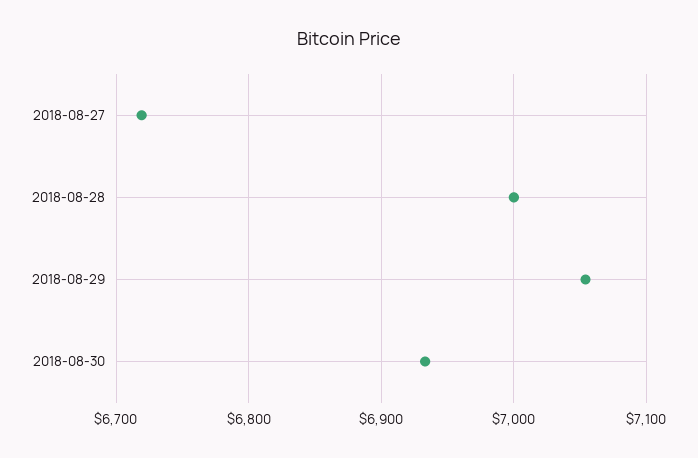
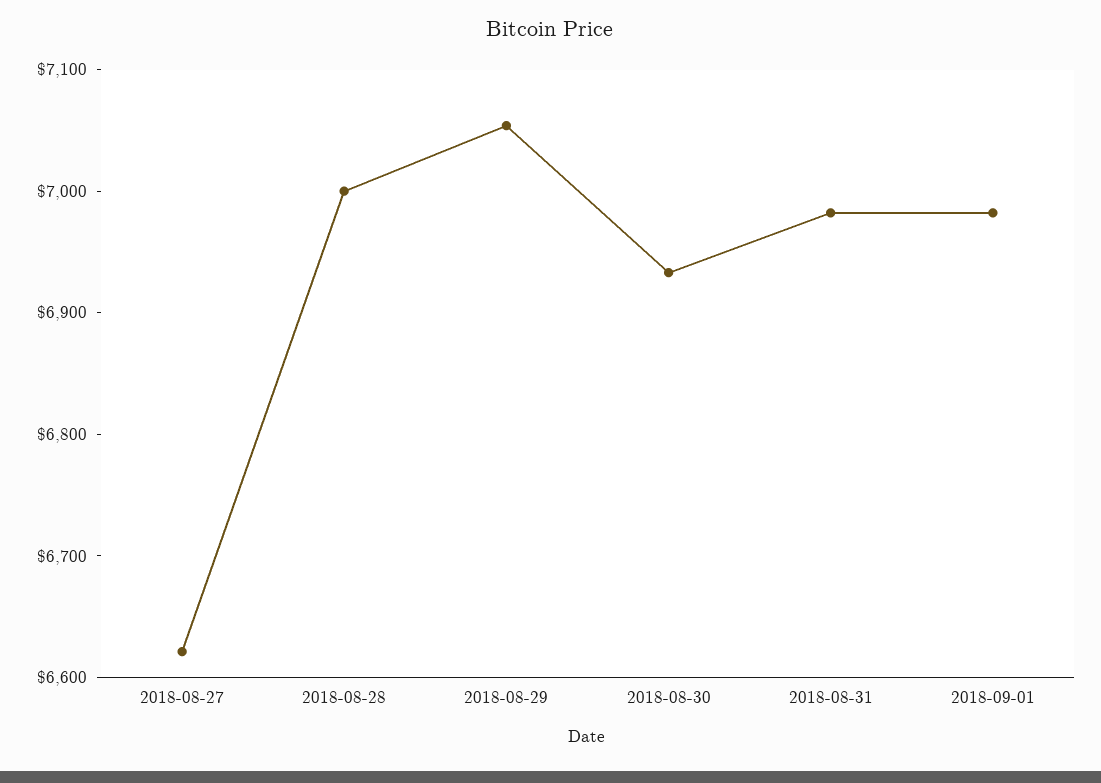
2018-08-27: 6720 -> 6620
2018-08-31: none -> 6980
2018-09-01: none -> 6980

